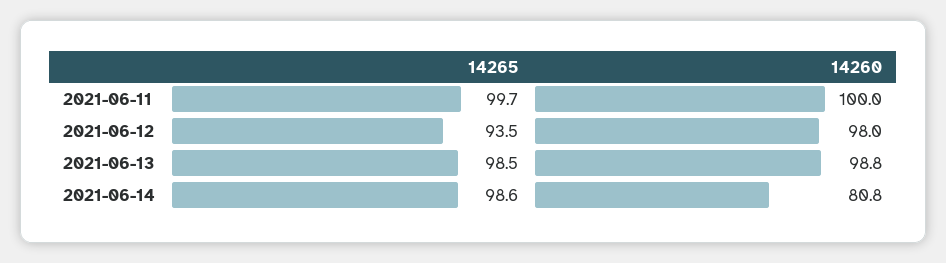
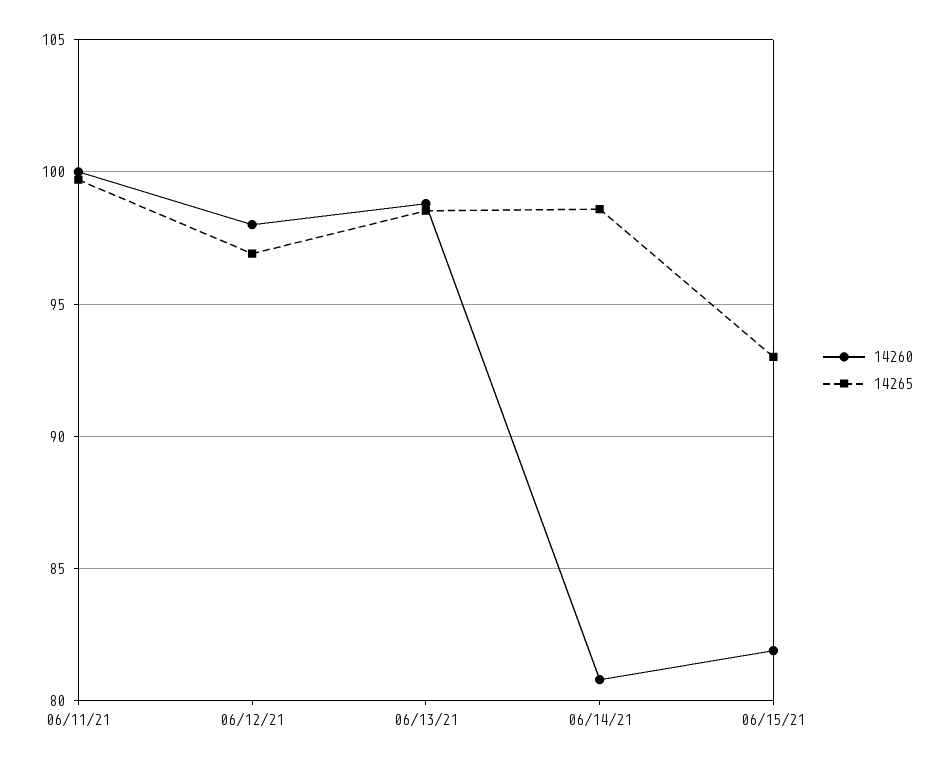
14265, 2021-06-12: 93.5 -> 97
14260, 06/15/21: none -> 82
14265, 06/15/21: none -> 93

